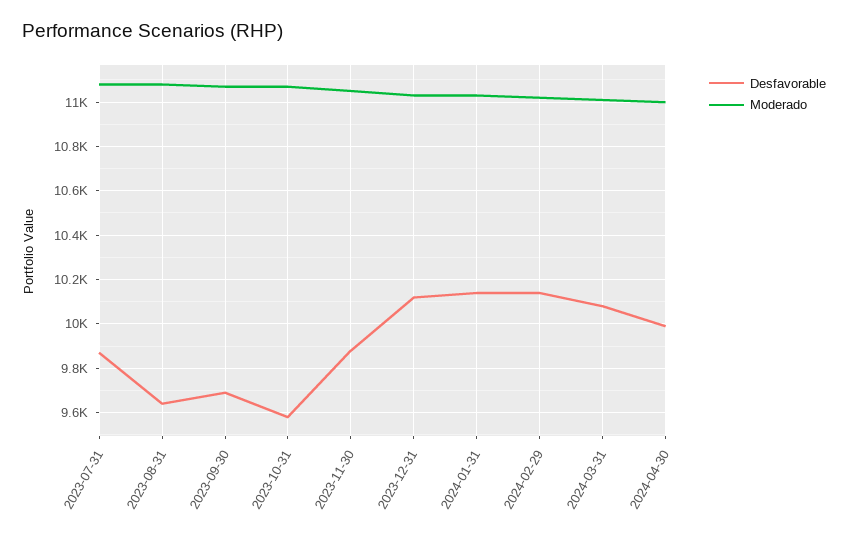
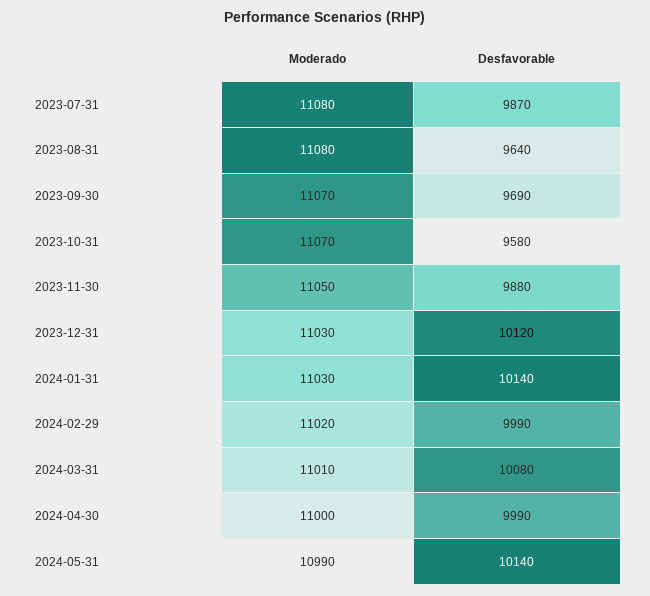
Desfavorable, 2024-02-29: 10150 -> 9990
Moderado, 2024-05-31: none -> 10990
Desfavorable, 2024-05-31: none -> 10140

